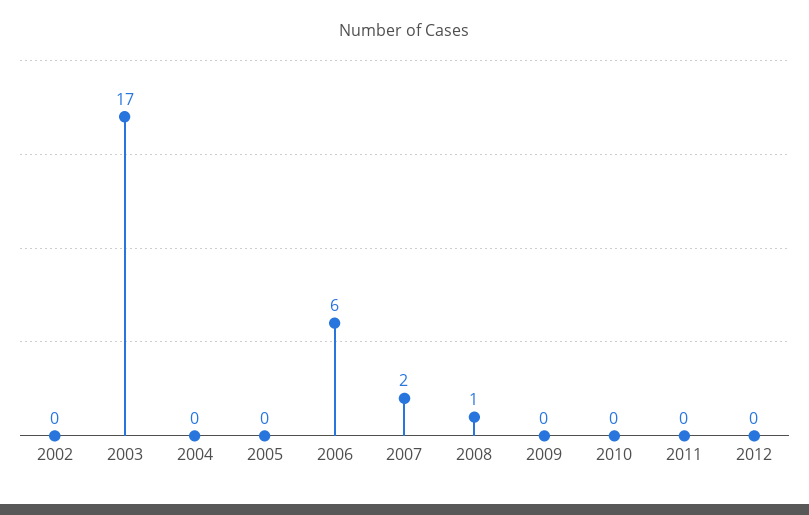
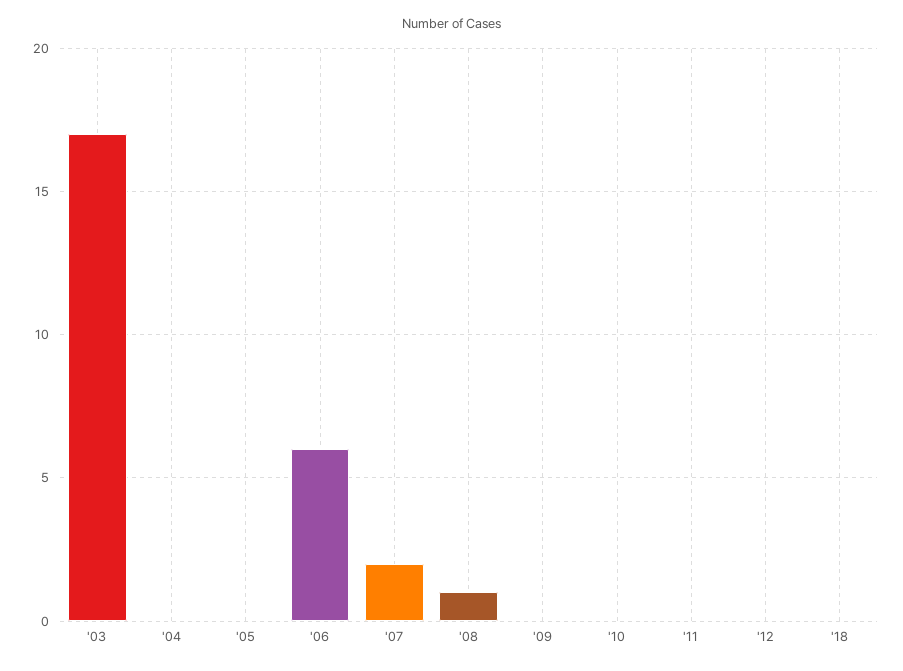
2002: 0 -> none
'18: none -> 0

